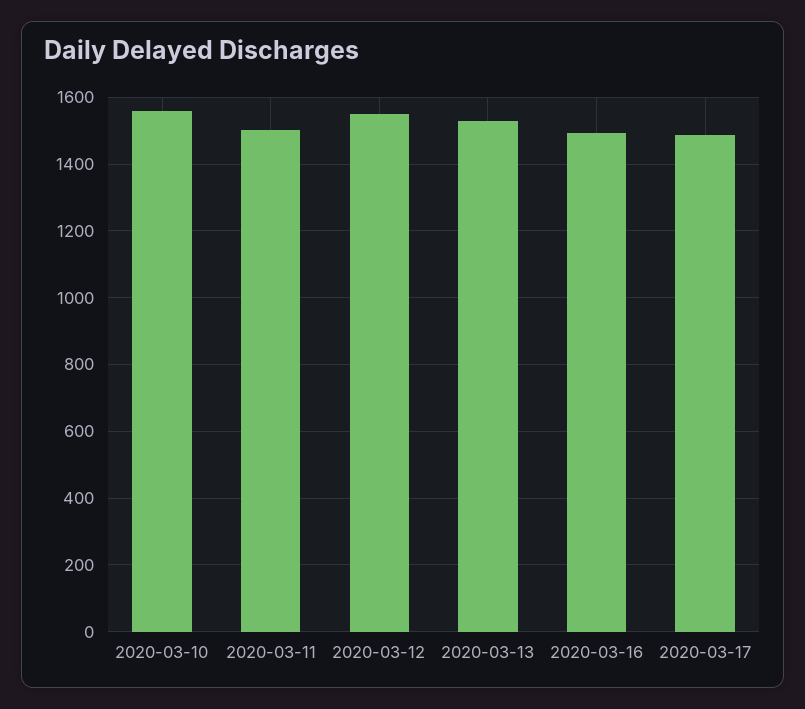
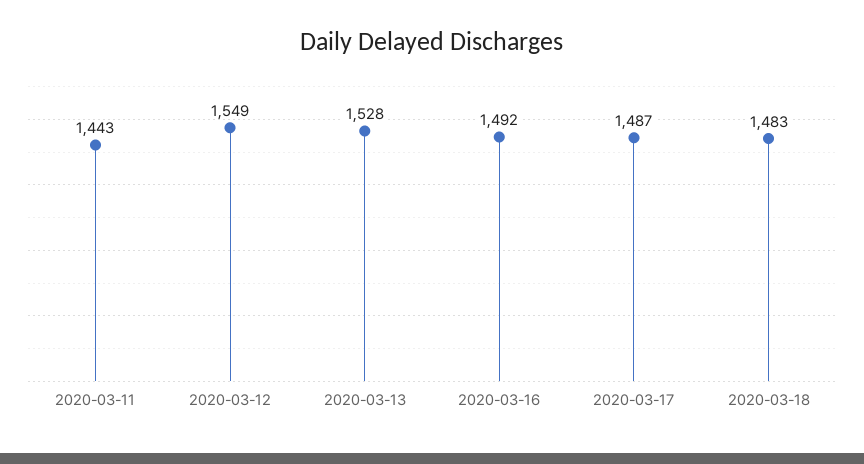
2020-03-10: 1560 -> none
2020-03-11: 1500 -> 1443
2020-03-18: none -> 1483

